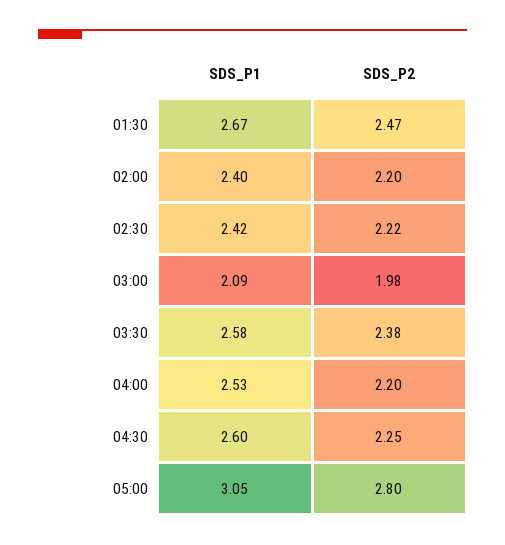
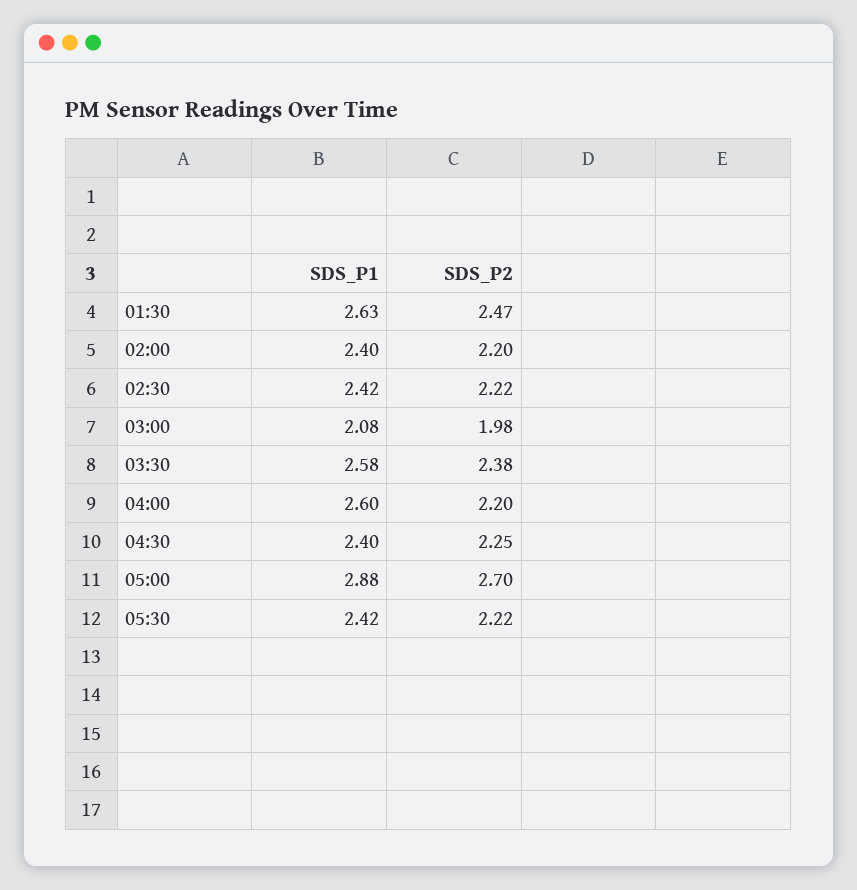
SDS_P1, 01:30: 2.67 -> 2.63
SDS_P1, 03:00: 2.09 -> 2.08
SDS_P1, 04:00: 2.53 -> 2.6
SDS_P1, 04:30: 2.6 -> 2.4
SDS_P1, 05:00: 3.05 -> 2.88
SDS_P2, 05:00: 2.8 -> 2.7
SDS_P1, 05:30: none -> 2.42
SDS_P2, 05:30: none -> 2.22

